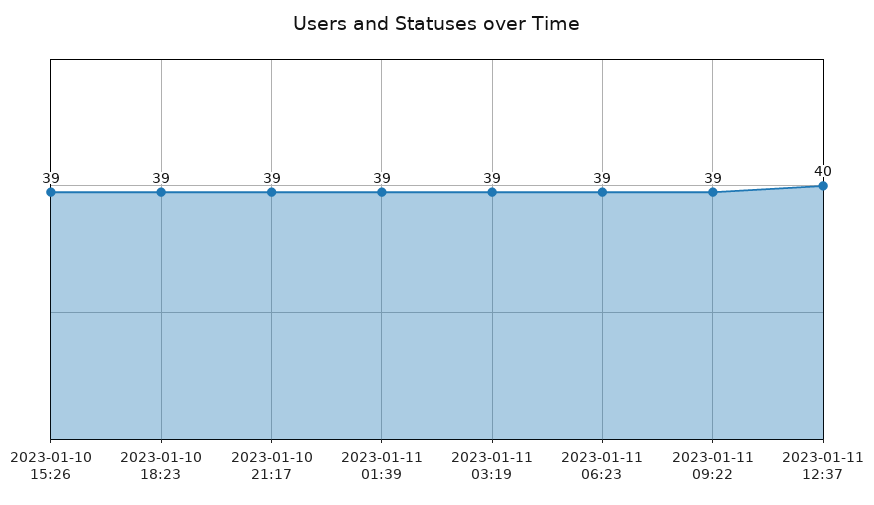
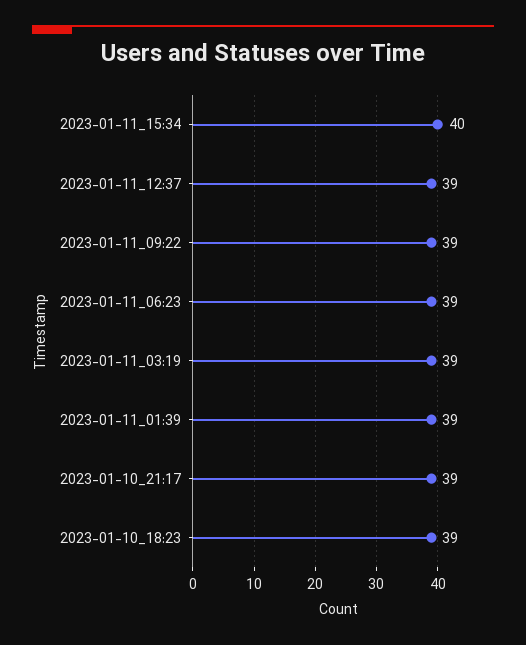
2023-01-10 15:26: 39 -> none
2023-01-11 12:37: 40 -> 39
2023-01-11_15:34: none -> 40

